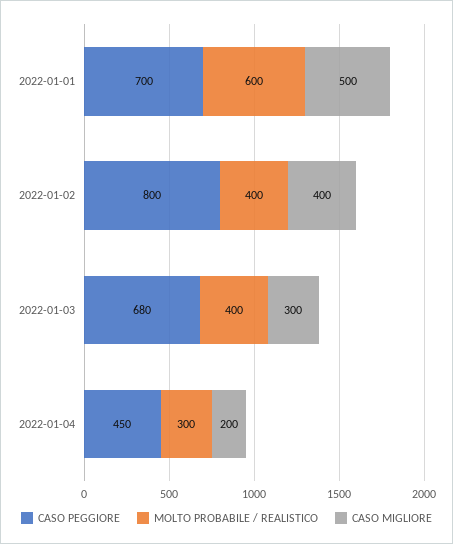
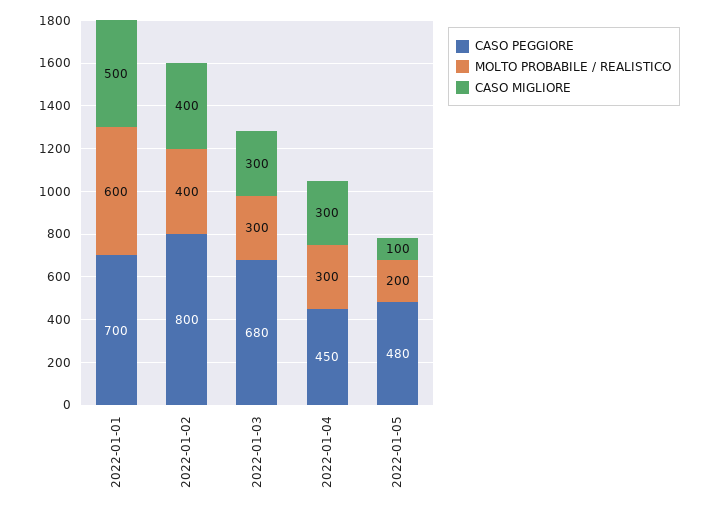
MOLTO PROBABILE / REALISTICO, 2022-01-03: 400 -> 300
CASO MIGLIORE, 2022-01-04: 200 -> 300
CASO PEGGIORE, 2022-01-05: none -> 480
MOLTO PROBABILE / REALISTICO, 2022-01-05: none -> 200
CASO MIGLIORE, 2022-01-05: none -> 100

